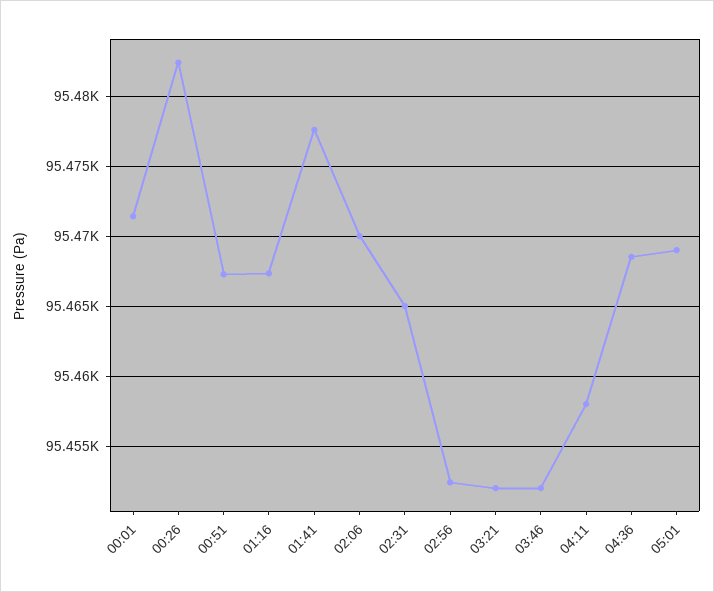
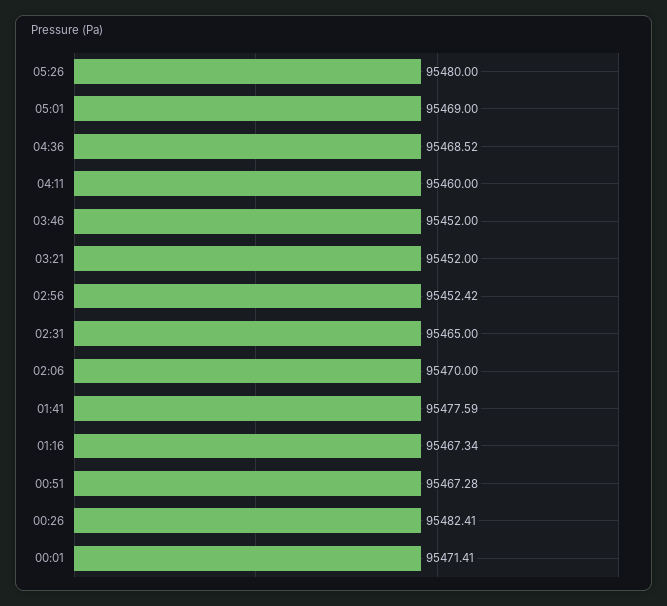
04:11: 95458 -> 95460
05:26: none -> 95480

